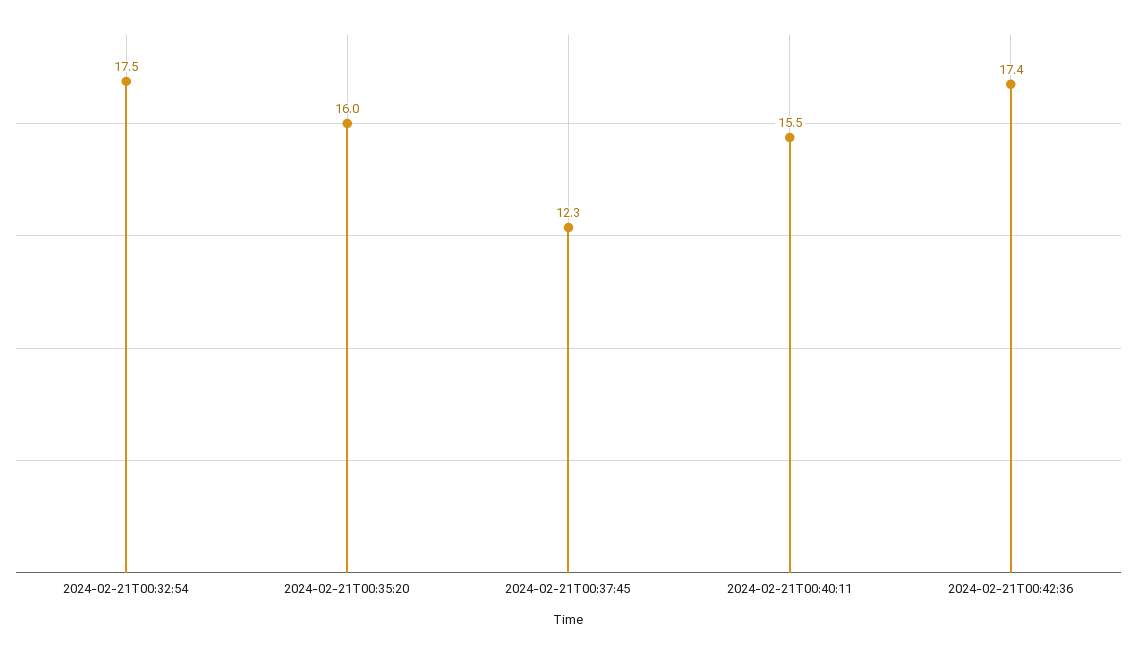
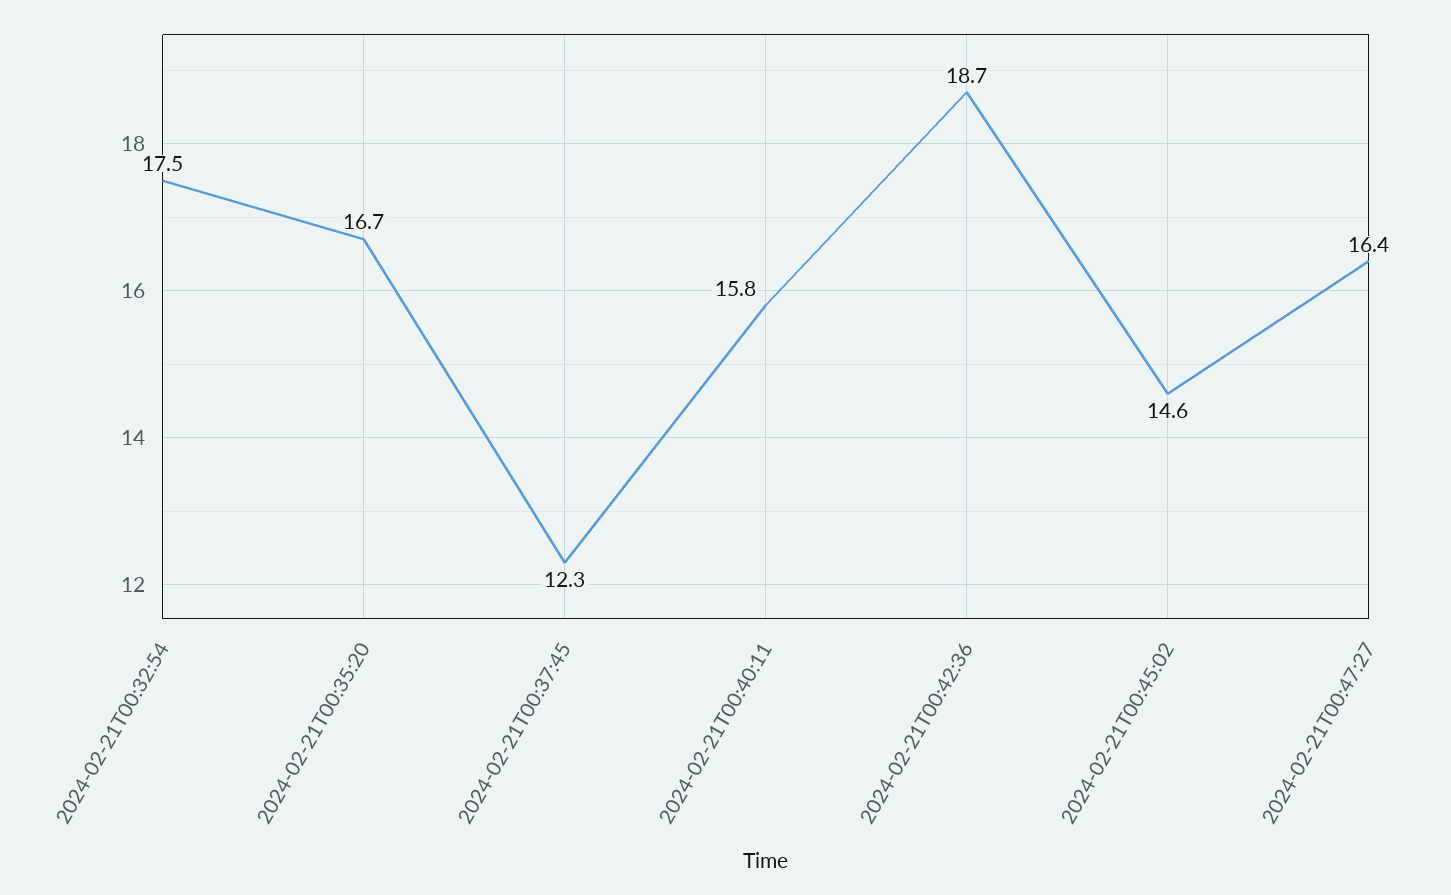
2024-02-21T00:35:20: 16 -> 16.7
2024-02-21T00:40:11: 15.5 -> 15.8
2024-02-21T00:42:36: 17.4 -> 18.7
2024-02-21T00:45:02: none -> 14.6
2024-02-21T00:47:27: none -> 16.4

